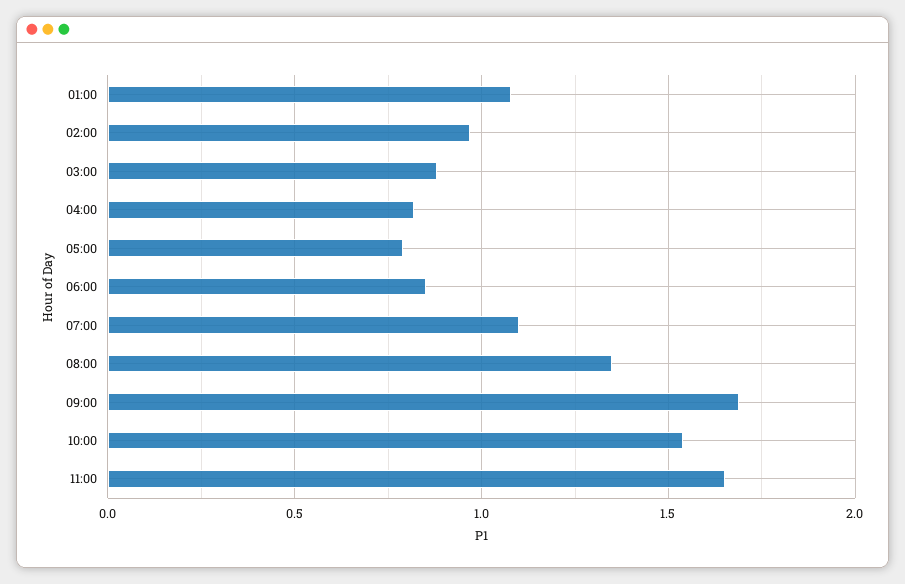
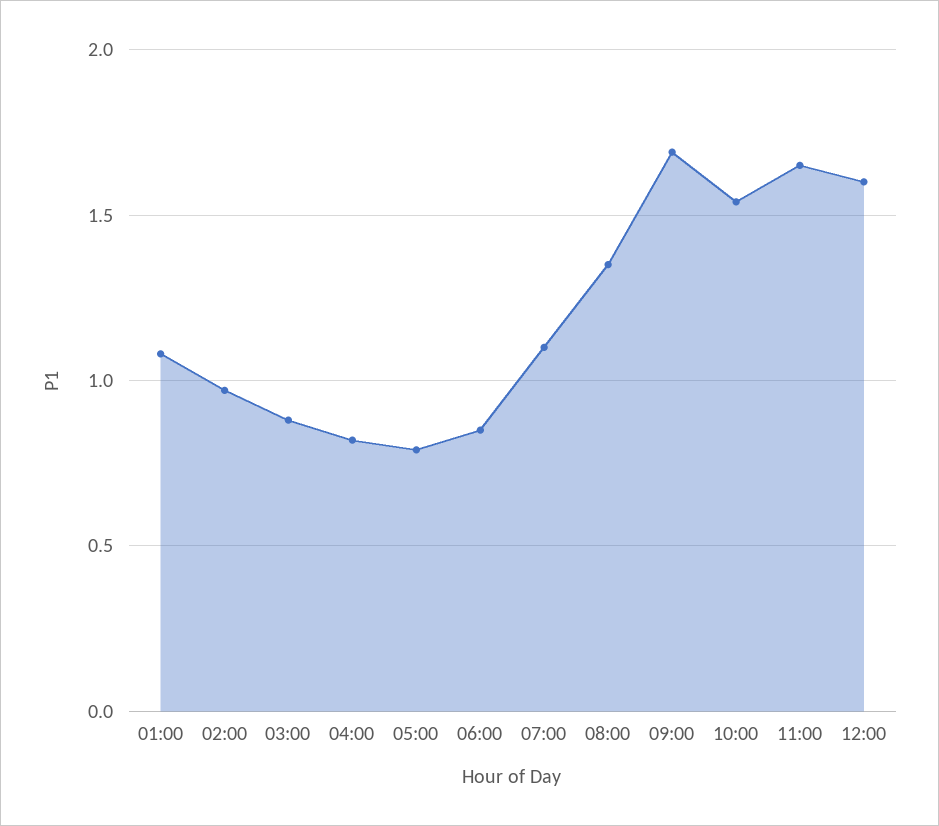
12:00: none -> 1.6

